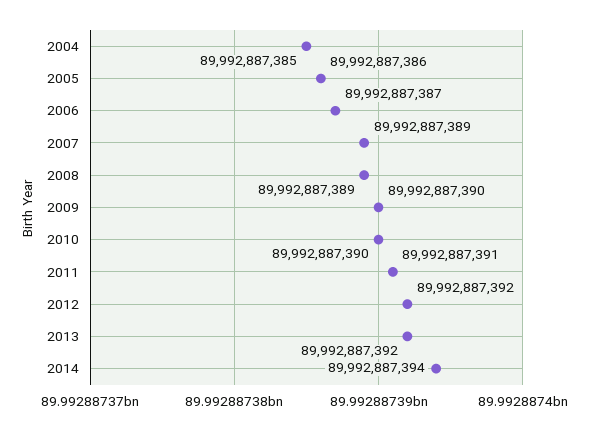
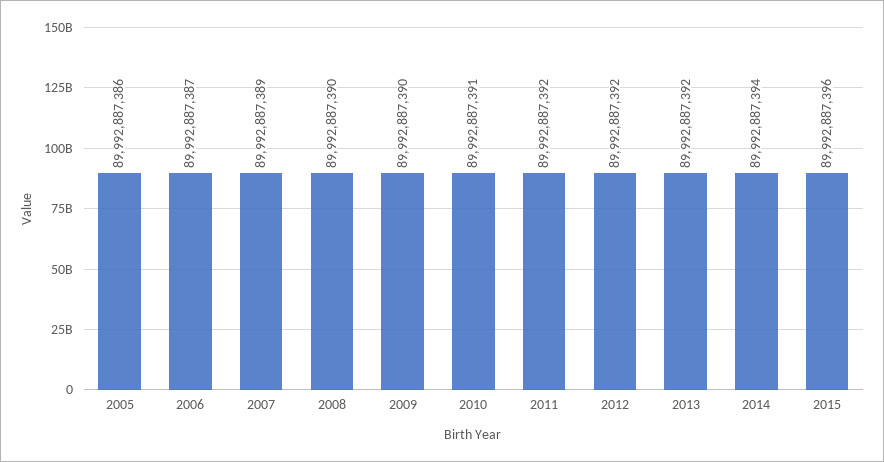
2004: 89992887385 -> none
2008: 89992887389 -> 89992887390
2010: 89992887390 -> 89992887391
2011: 89992887391 -> 89992887392
2015: none -> 89992887396

